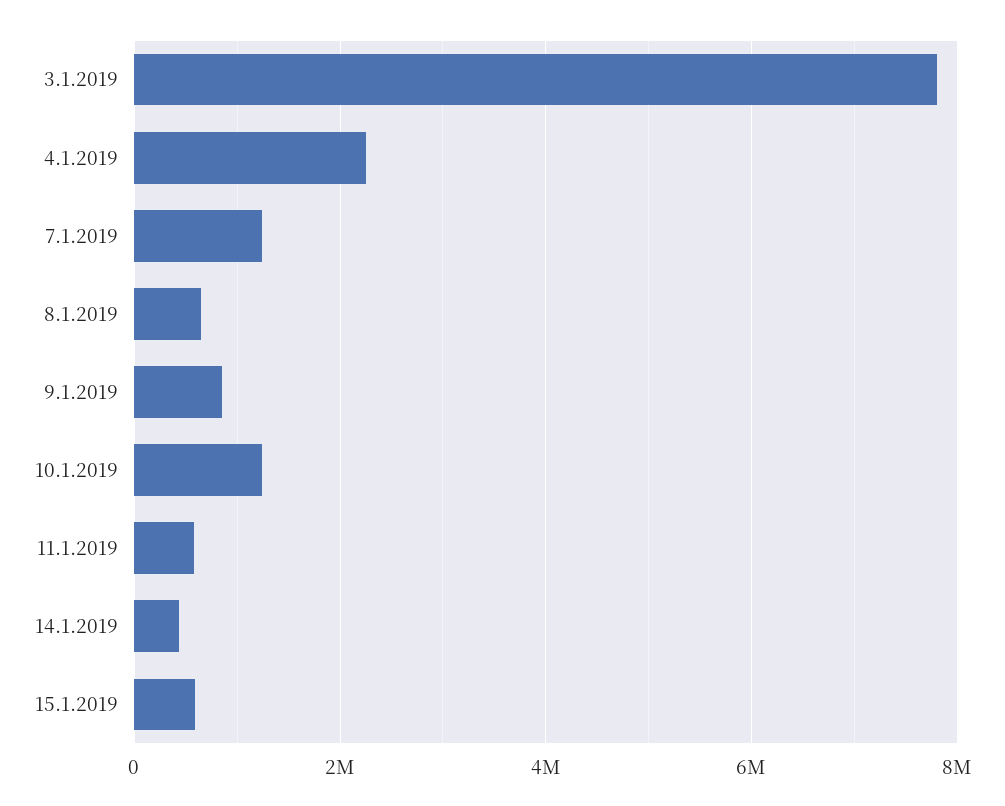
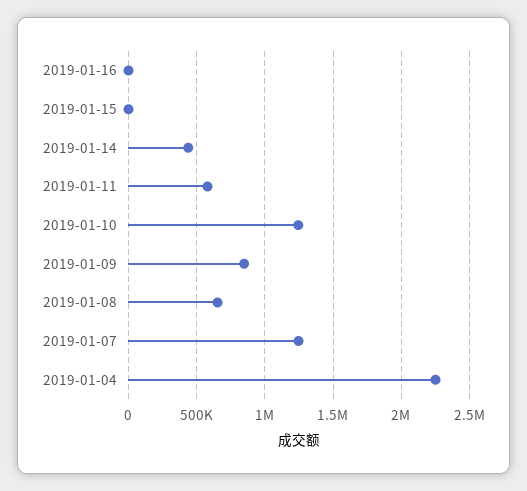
3.1.2019: 7800000 -> none
15.1.2019: 600000 -> 0
2019-01-16: none -> 0

